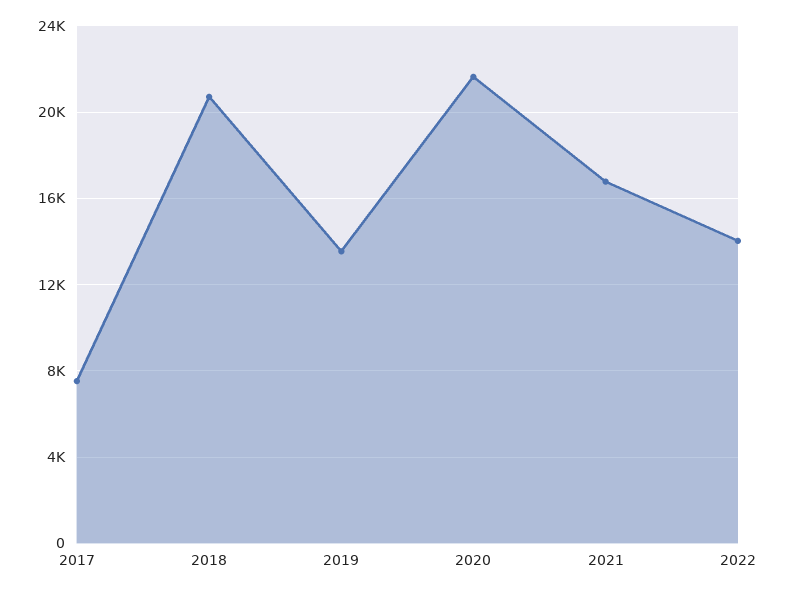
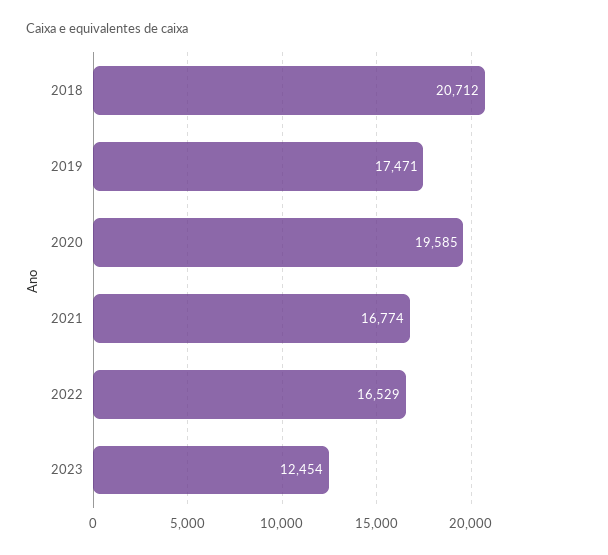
2017: 7500 -> none
2019: 13500 -> 17471
2020: 21500 -> 19585
2022: 14000 -> 16529
2023: none -> 12454

